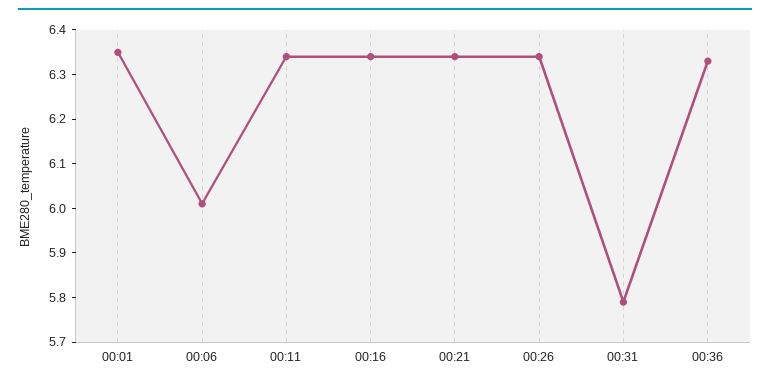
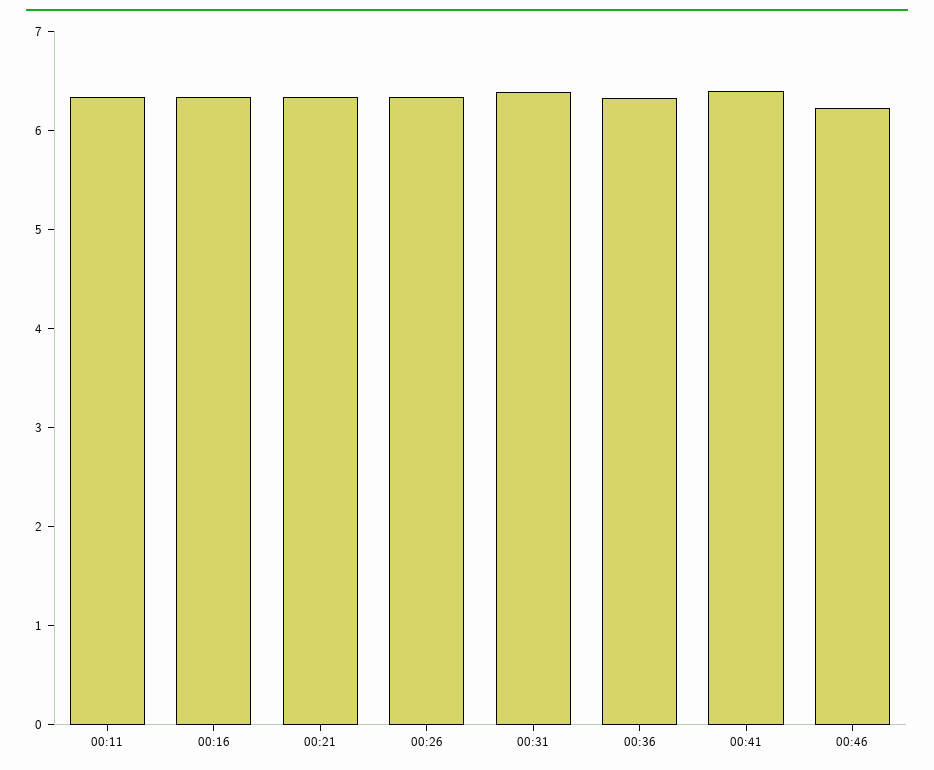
00:01: 6.35 -> none
00:06: 6 -> none
00:31: 5.8 -> 6.4
00:41: none -> 6.4
00:46: none -> 6.2

